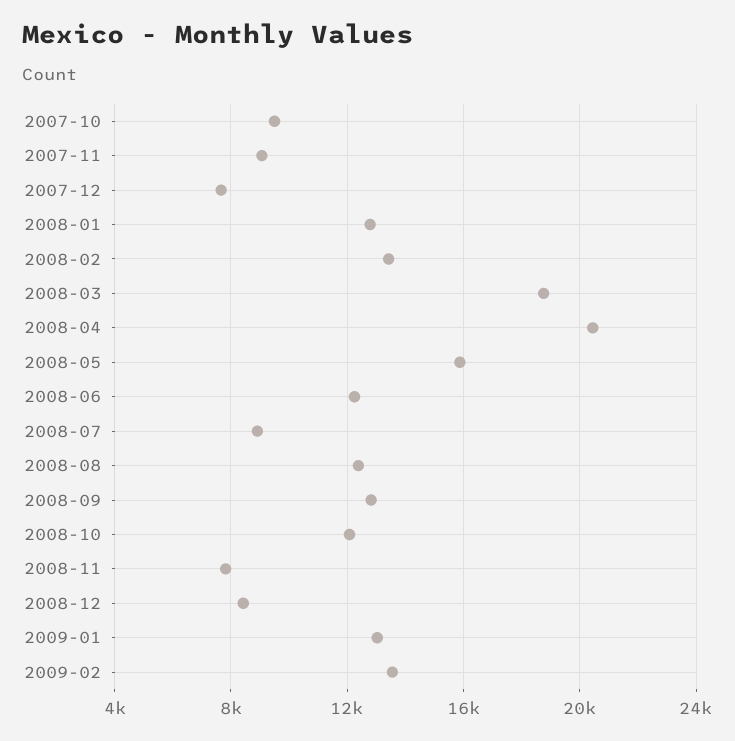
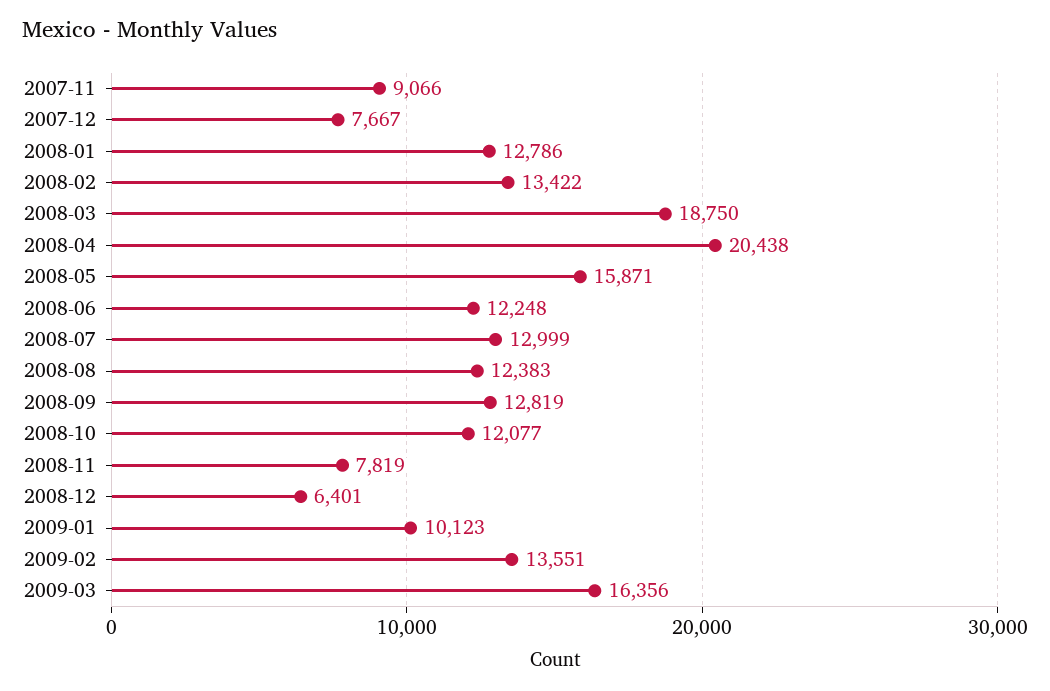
2007-10: 9500 -> none
2008-07: 9000 -> 12999
2008-12: 8500 -> 6401
2009-01: 13000 -> 10123
2009-03: none -> 16356

